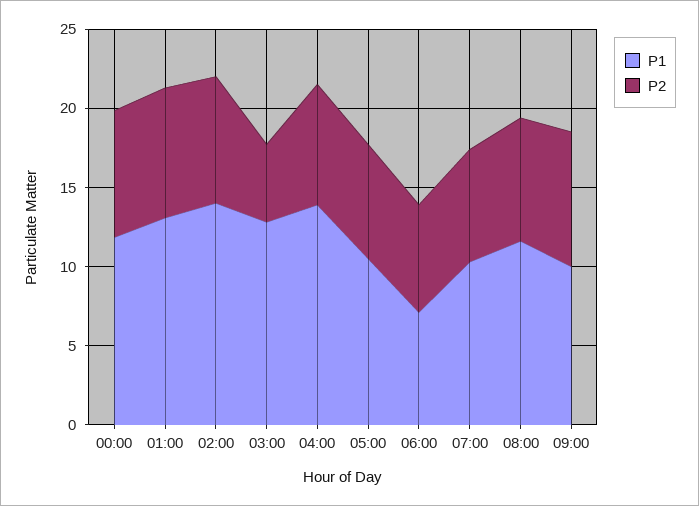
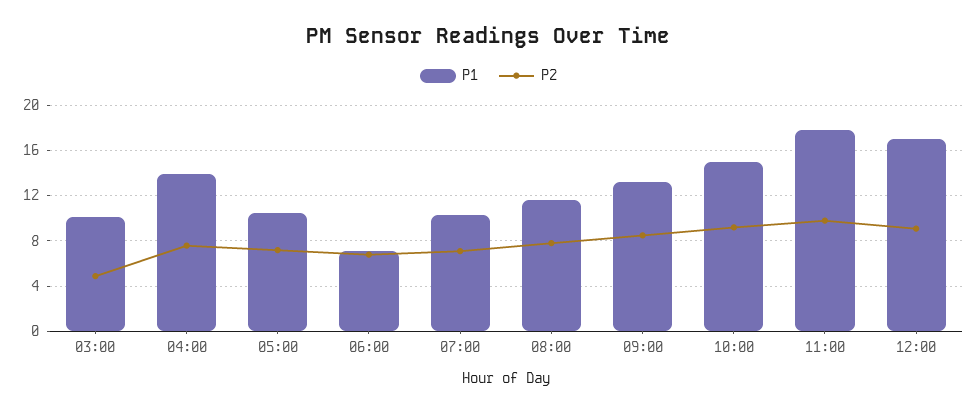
P1, 00:00: 12 -> none
P2, 00:00: 8 -> none
P1, 01:00: 13 -> none
P2, 01:00: 8 -> none
P1, 02:00: 14 -> none
P2, 02:00: 8 -> none
P1, 03:00: 13 -> 10
P1, 09:00: 10 -> 13
P1, 10:00: none -> 15
P2, 10:00: none -> 9
P1, 11:00: none -> 18
P2, 11:00: none -> 10
P1, 12:00: none -> 17
P2, 12:00: none -> 9

